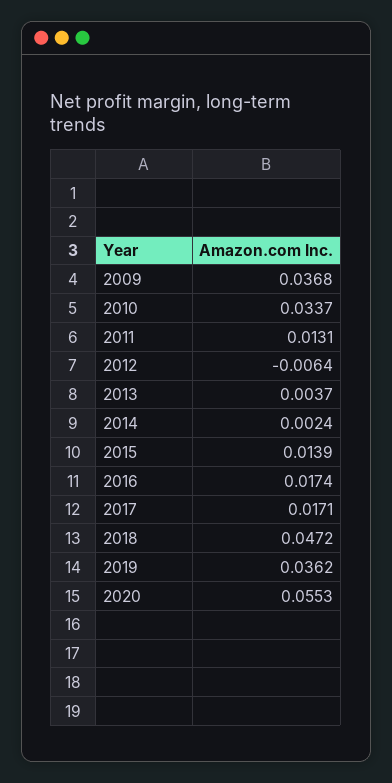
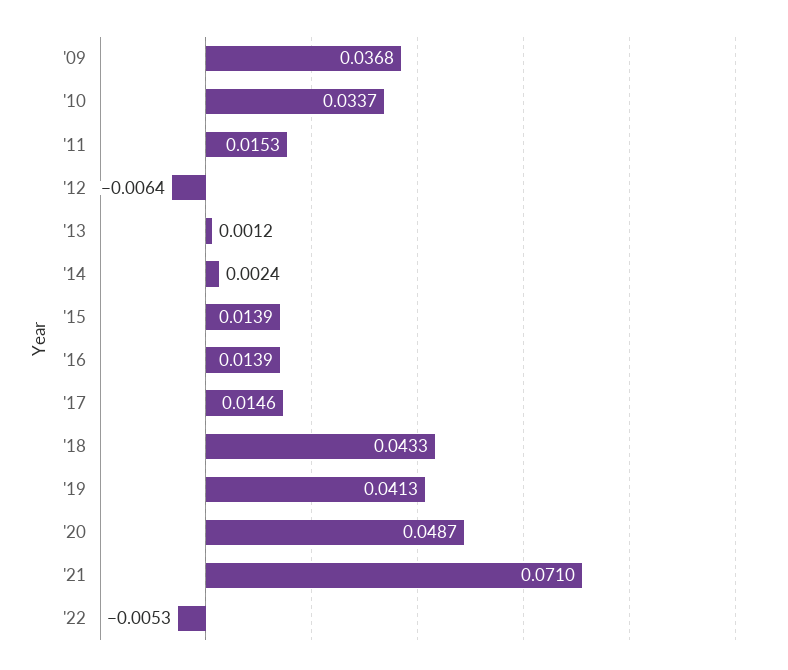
2011: 0.0131 -> 0.0153
2013: 0.0037 -> 0.0012
2016: 0.0174 -> 0.0139
2017: 0.0171 -> 0.0146
2018: 0.0472 -> 0.0433
2019: 0.0362 -> 0.0413
2020: 0.0553 -> 0.0487
'21: none -> 0.071
'22: none -> -0.0053

